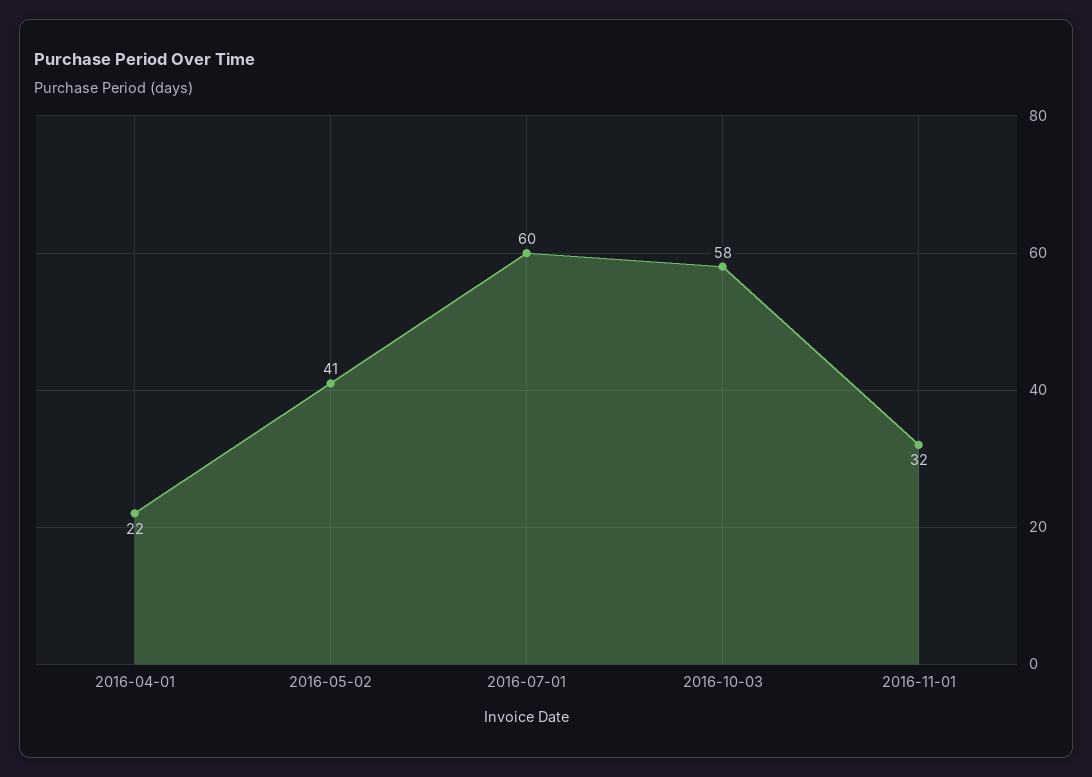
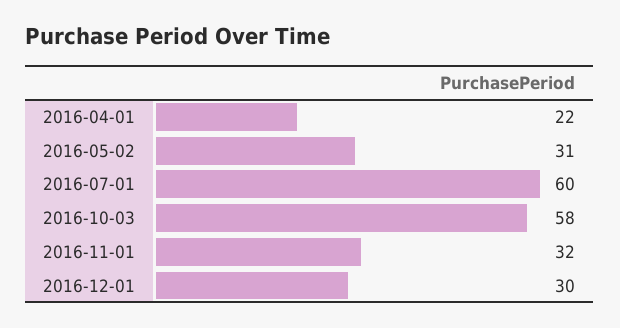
2016-05-02: 41 -> 31
2016-12-01: none -> 30

